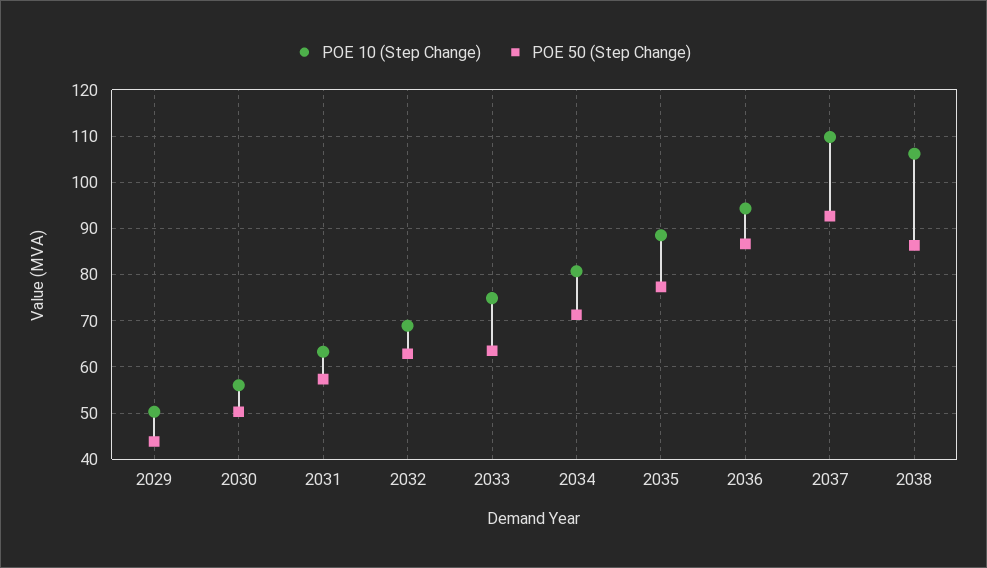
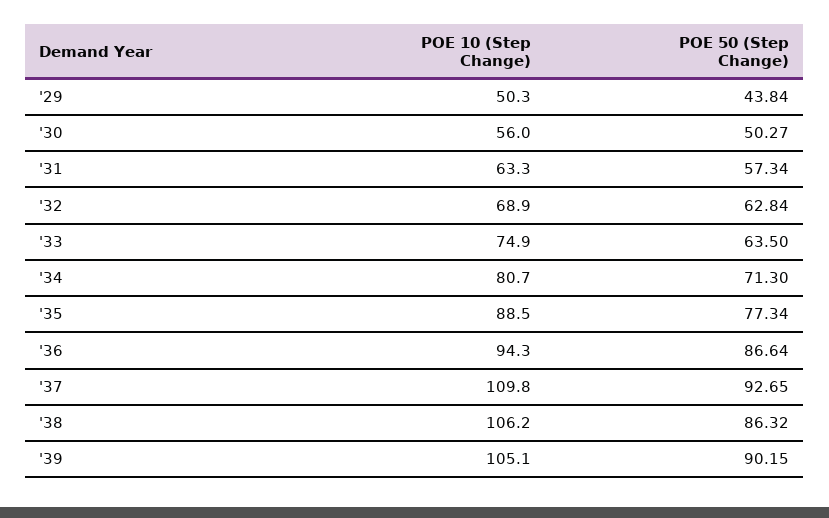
POE 10 (Step Change), '39: none -> 105.1
POE 50 (Step Change), '39: none -> 90.15

